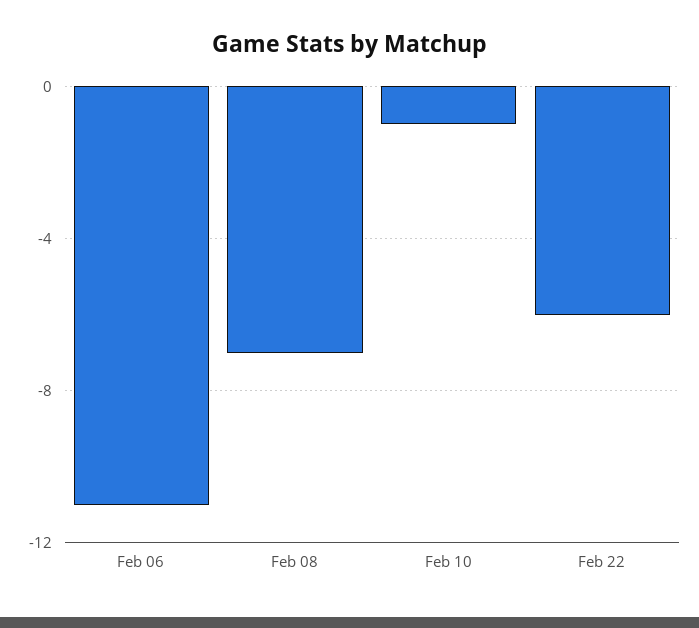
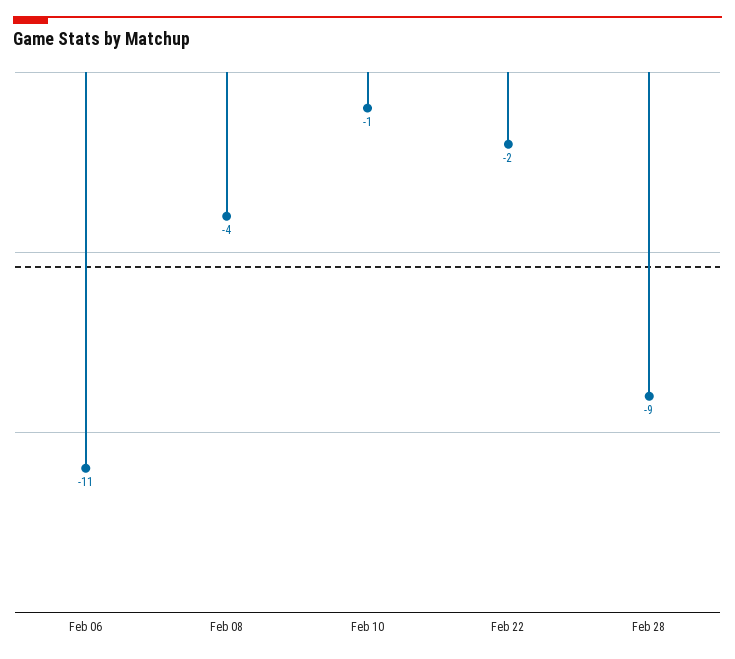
Feb 08: -7 -> -4
Feb 22: -6 -> -2
Feb 28: none -> -9

